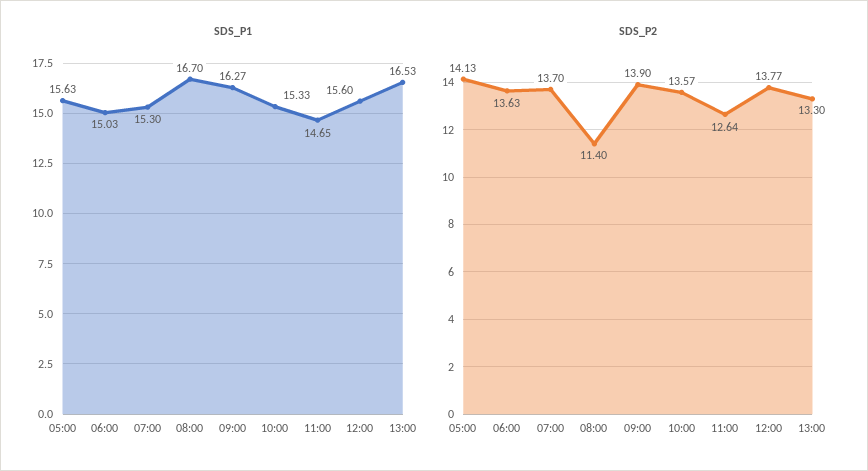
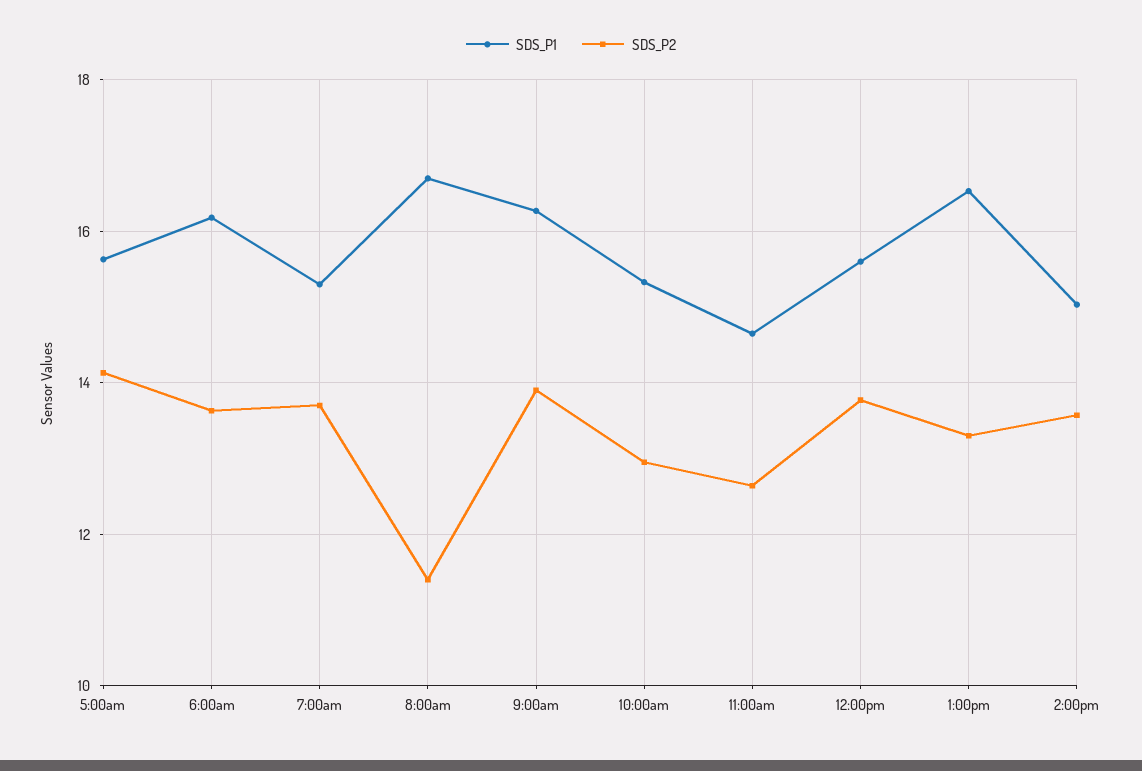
SDS_P1, 06:00: 15.03 -> 16.2
SDS_P2, 10:00: 13.57 -> 13
SDS_P1, 2:00pm: none -> 15
SDS_P2, 2:00pm: none -> 13.6

